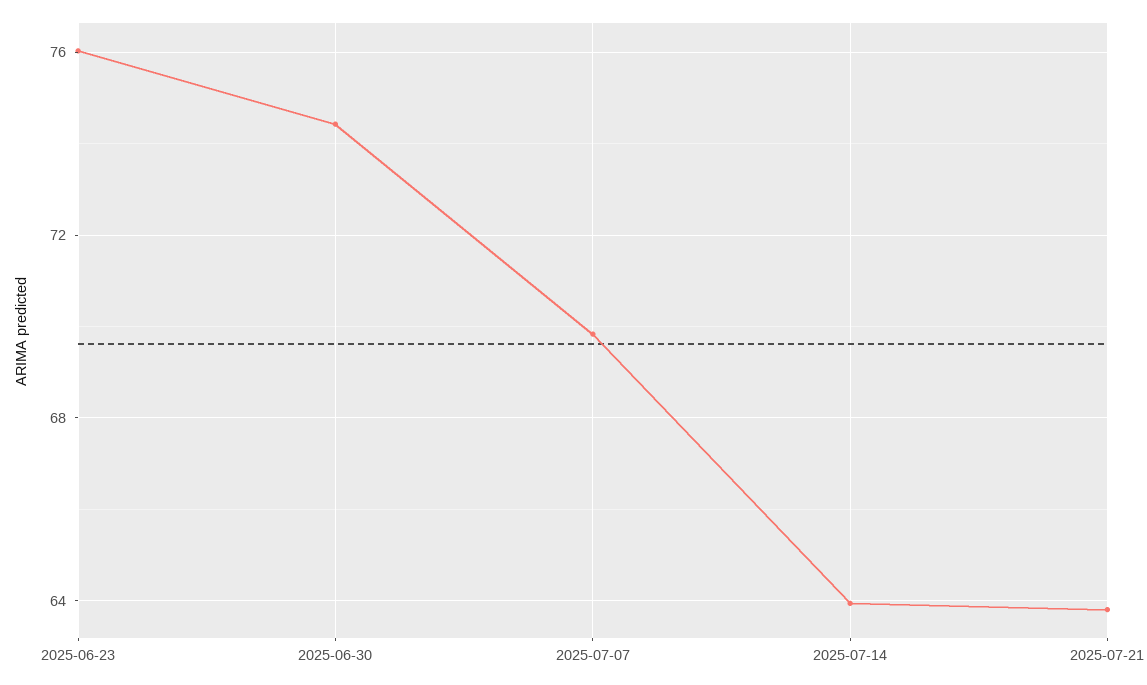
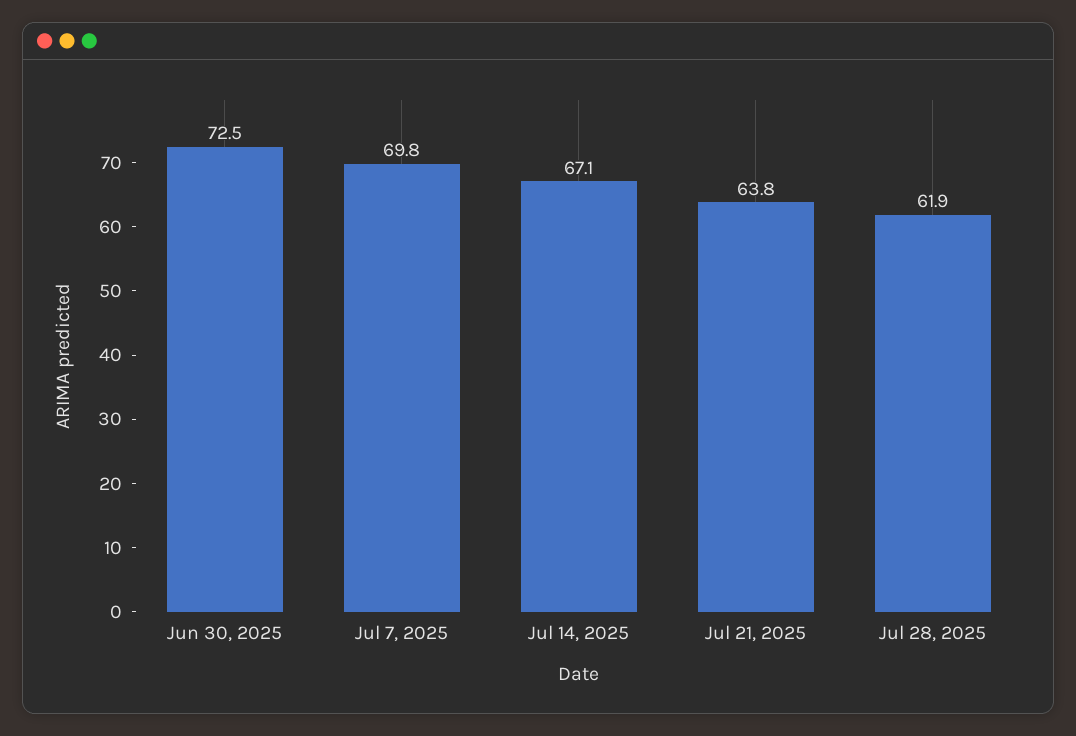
2025-06-23: 76 -> none
2025-06-30: 74.5 -> 72.5
2025-07-14: 64 -> 67.1
Jul 28, 2025: none -> 61.9

